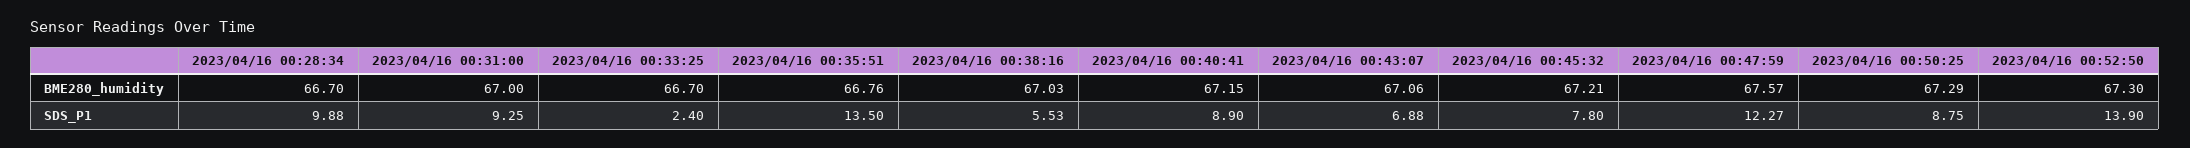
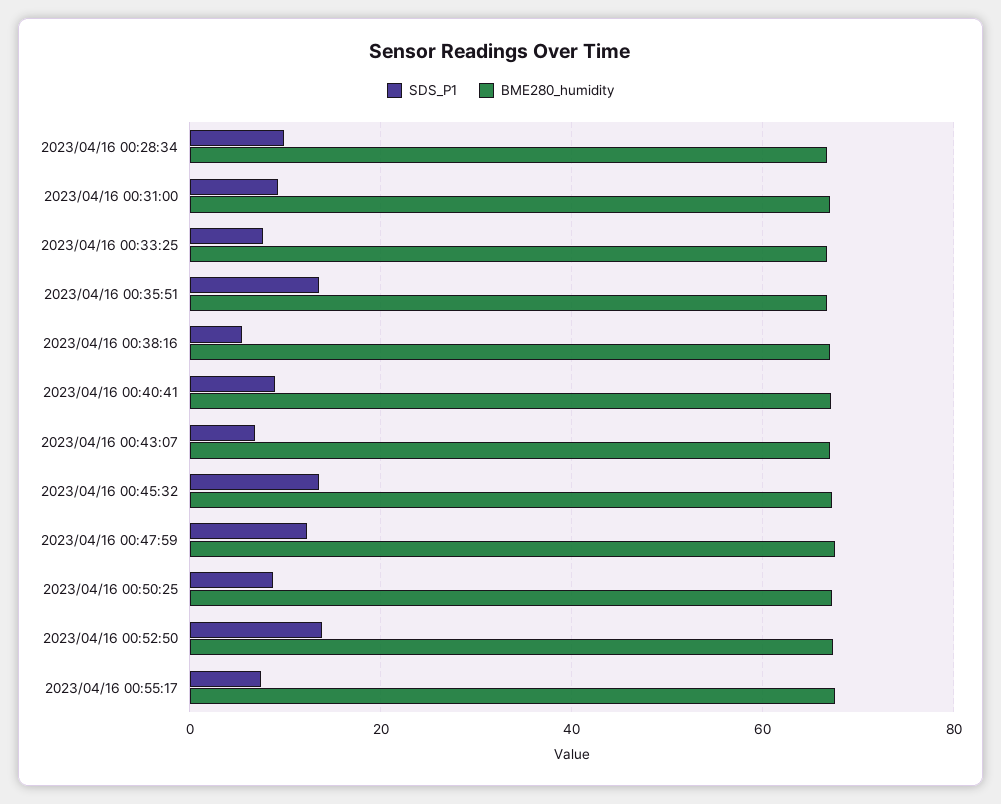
SDS_P1, 2023/04/16 00:33:25: 2.4 -> 8
SDS_P1, 2023/04/16 00:45:32: 7.8 -> 14
SDS_P1, 2023/04/16 00:55:17: none -> 8
BME280_humidity, 2023/04/16 00:55:17: none -> 68

